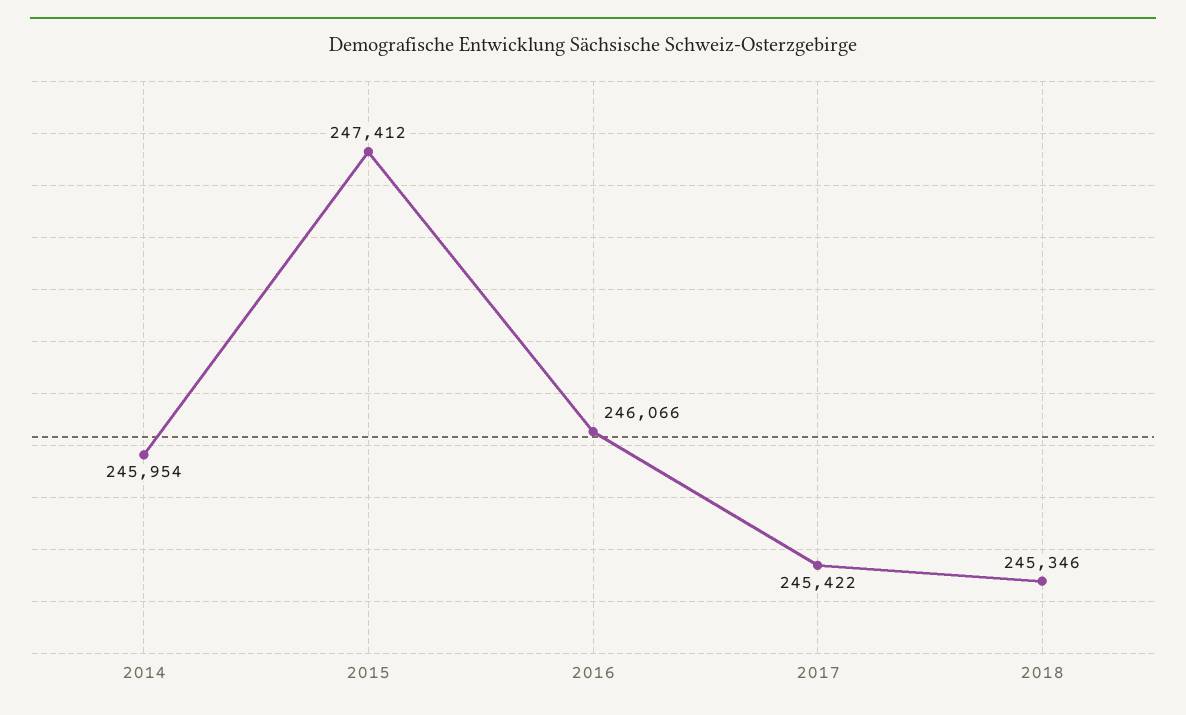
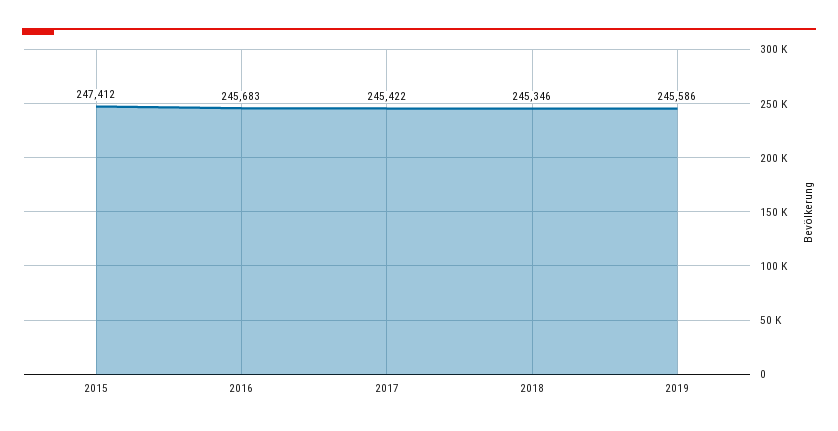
2014: 245954 -> none
2016: 246066 -> 245683
2019: none -> 245586

